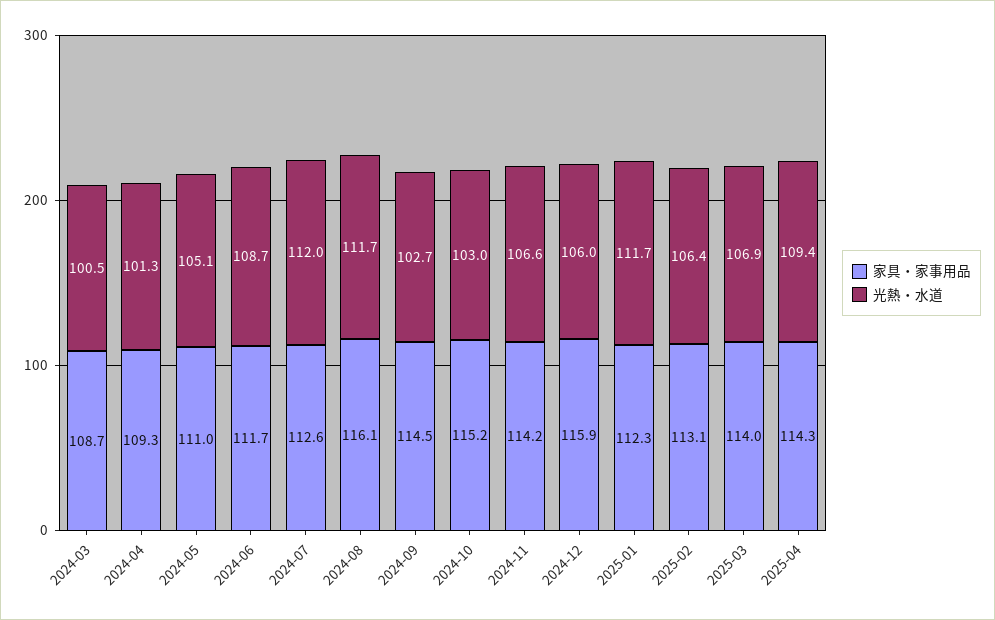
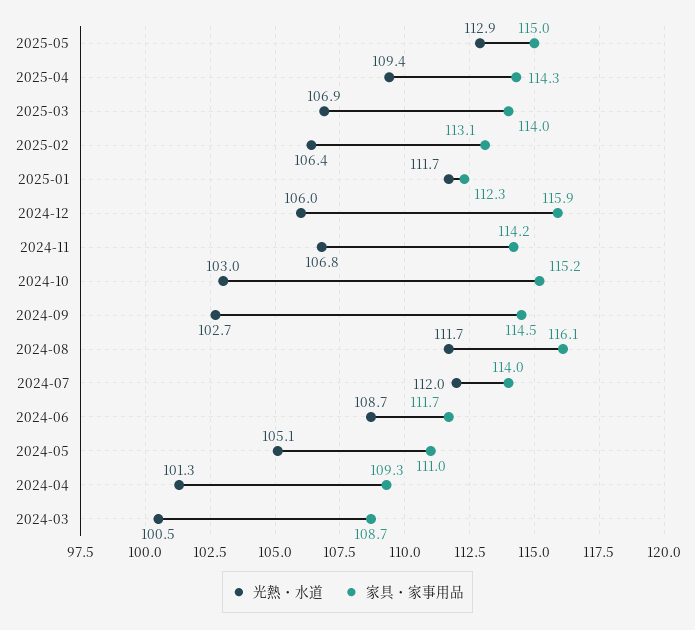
家具・家事用品, 2024-07: 112.6 -> 114
光熱・水道, 2024-11: 106.6 -> 106.8
光熱・水道, 2025-05: none -> 112.9
家具・家事用品, 2025-05: none -> 115

